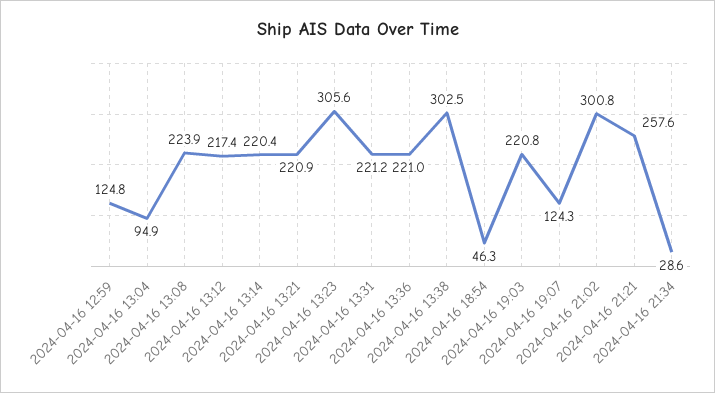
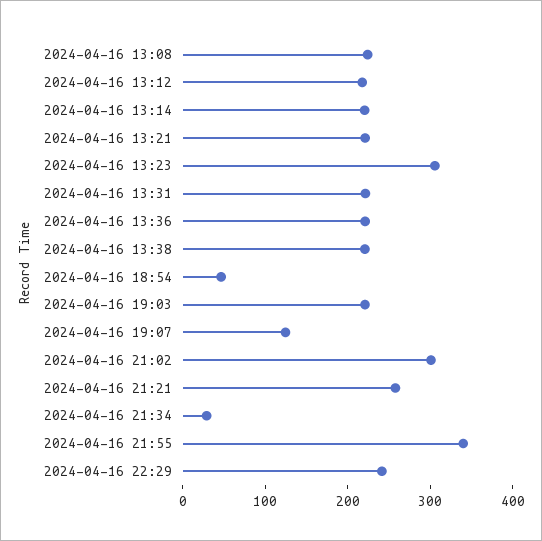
2024-04-16 12:59: 124.8 -> none
2024-04-16 13:04: 94.9 -> none
2024-04-16 13:38: 302.5 -> 220
2024-04-16 21:55: none -> 340
2024-04-16 22:29: none -> 240

